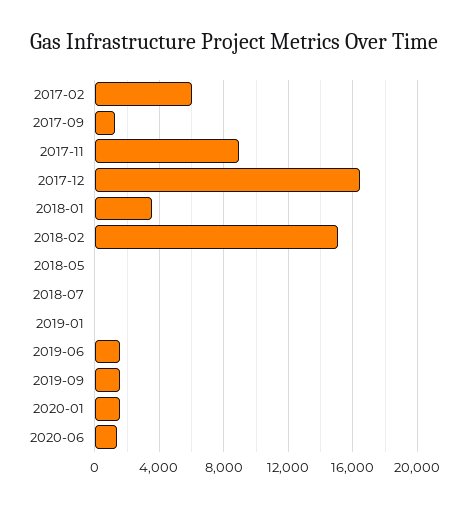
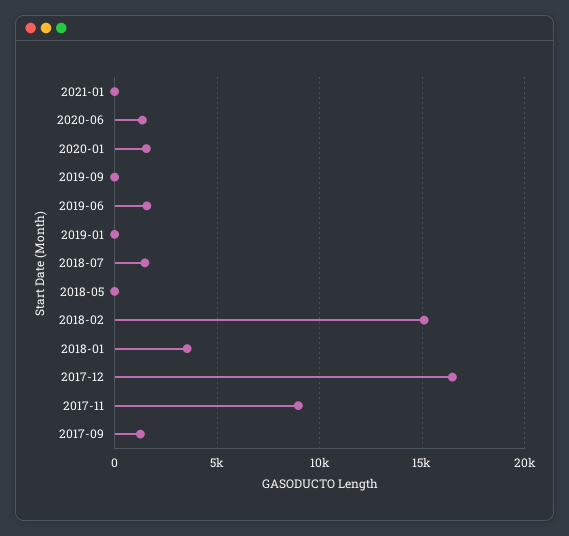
2017-02: 6000 -> none
2018-07: 0 -> 1500
2019-09: 1500 -> 0
2021-01: none -> 0

